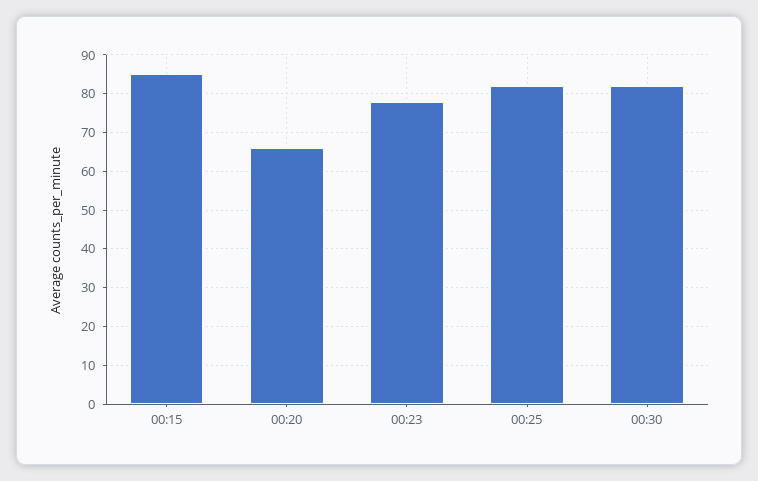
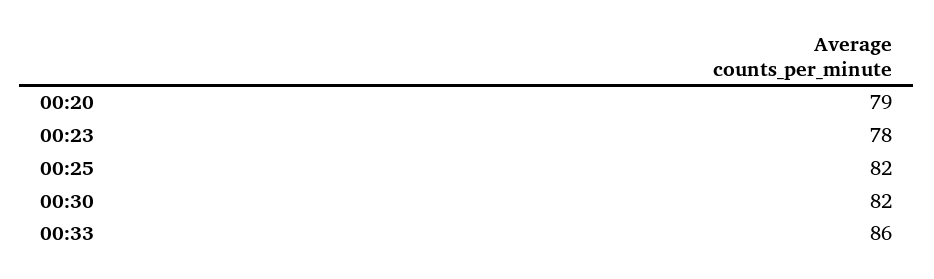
00:15: 85 -> none
00:20: 65 -> 79
00:33: none -> 86

